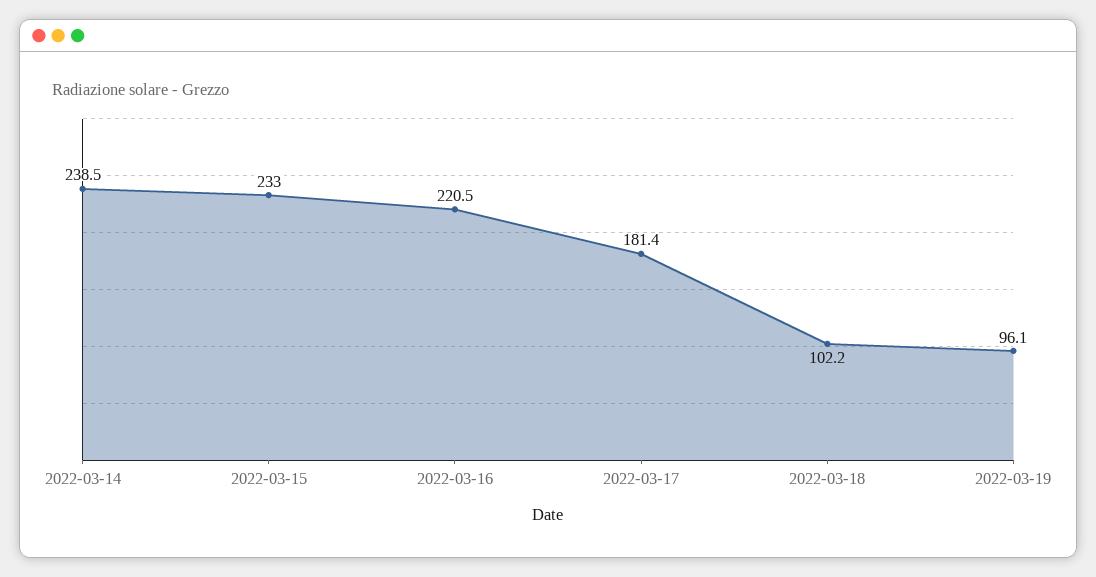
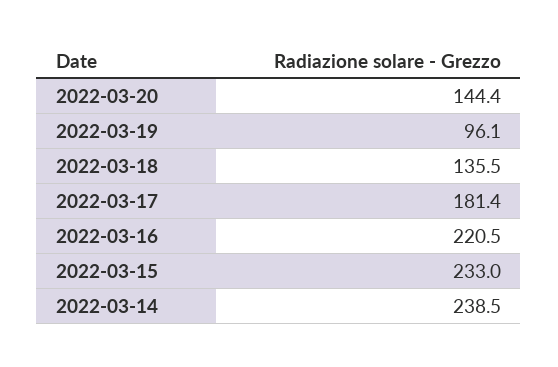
2022-03-18: 102.2 -> 135.5
2022-03-20: none -> 144.4

